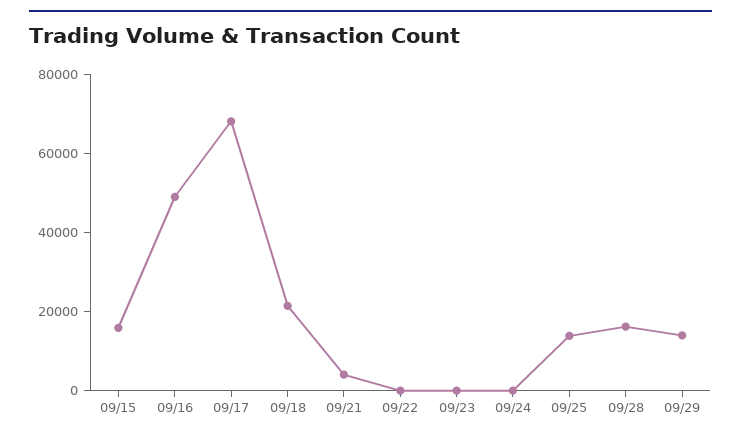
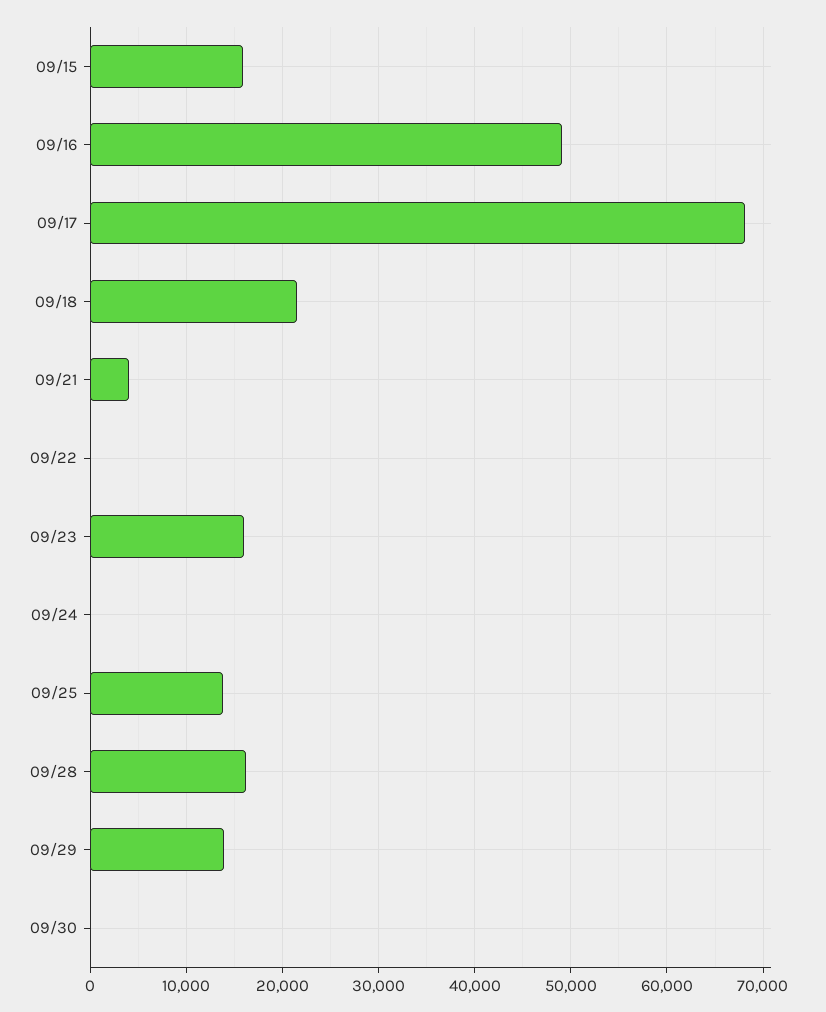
09/23: 0 -> 16000
09/30: none -> 0

